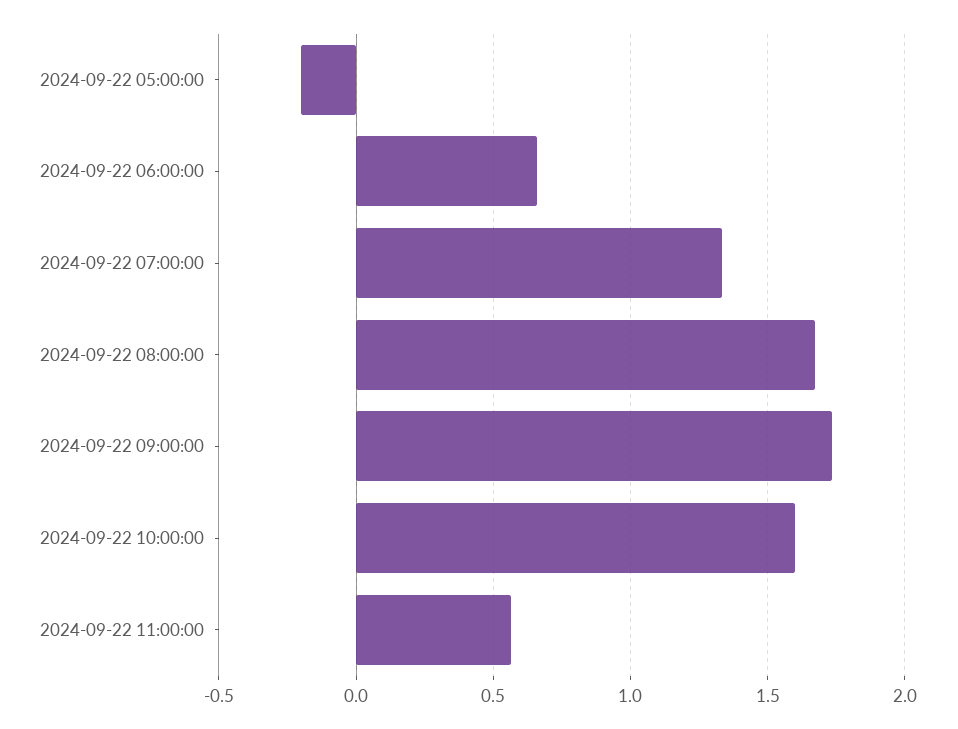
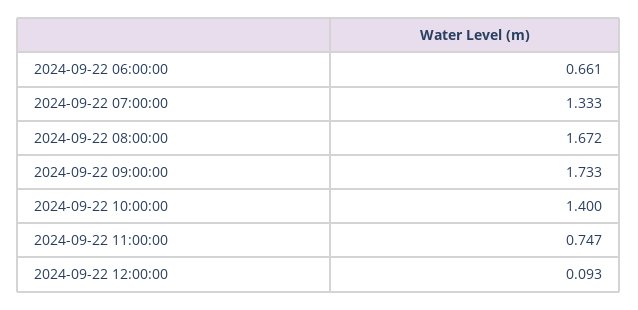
2024-09-22 05:00:00: -0.2 -> none
2024-09-22 10:00:00: 1.6 -> 1.4
2024-09-22 11:00:00: 0.55 -> 0.747
2024-09-22 12:00:00: none -> 0.093

